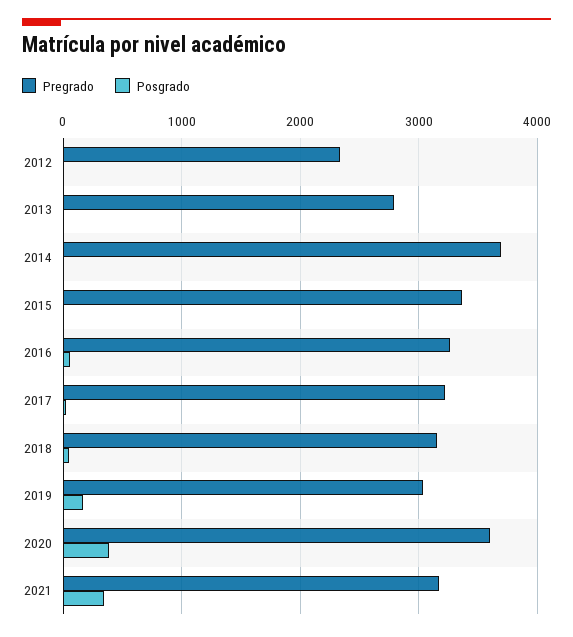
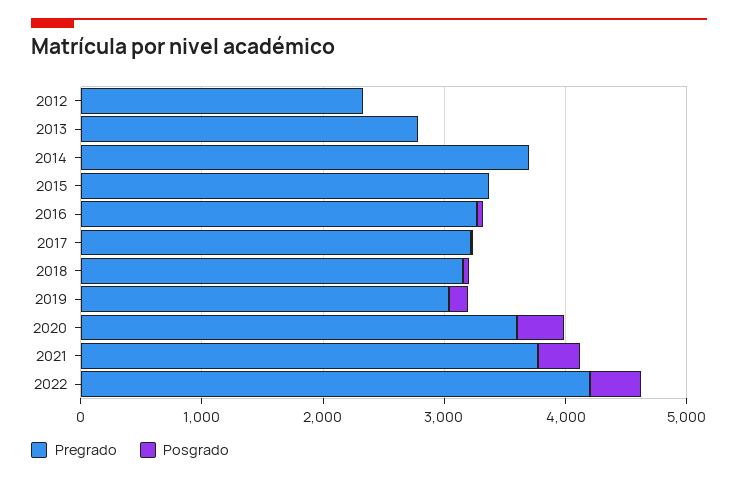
Pregrado, 2021: 3200 -> 3800
Pregrado, 2022: none -> 4200
Posgrado, 2022: none -> 400

